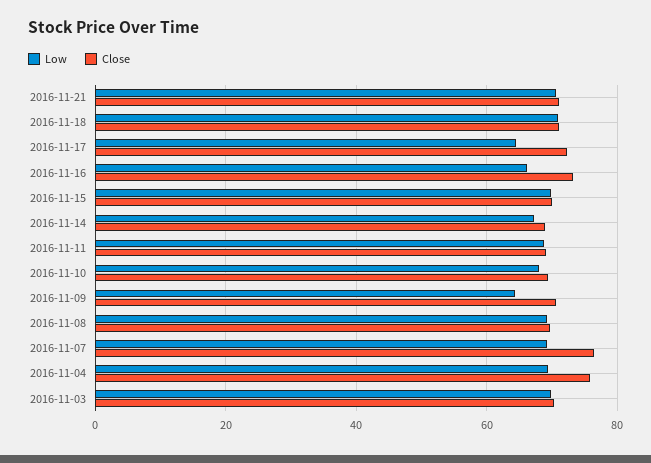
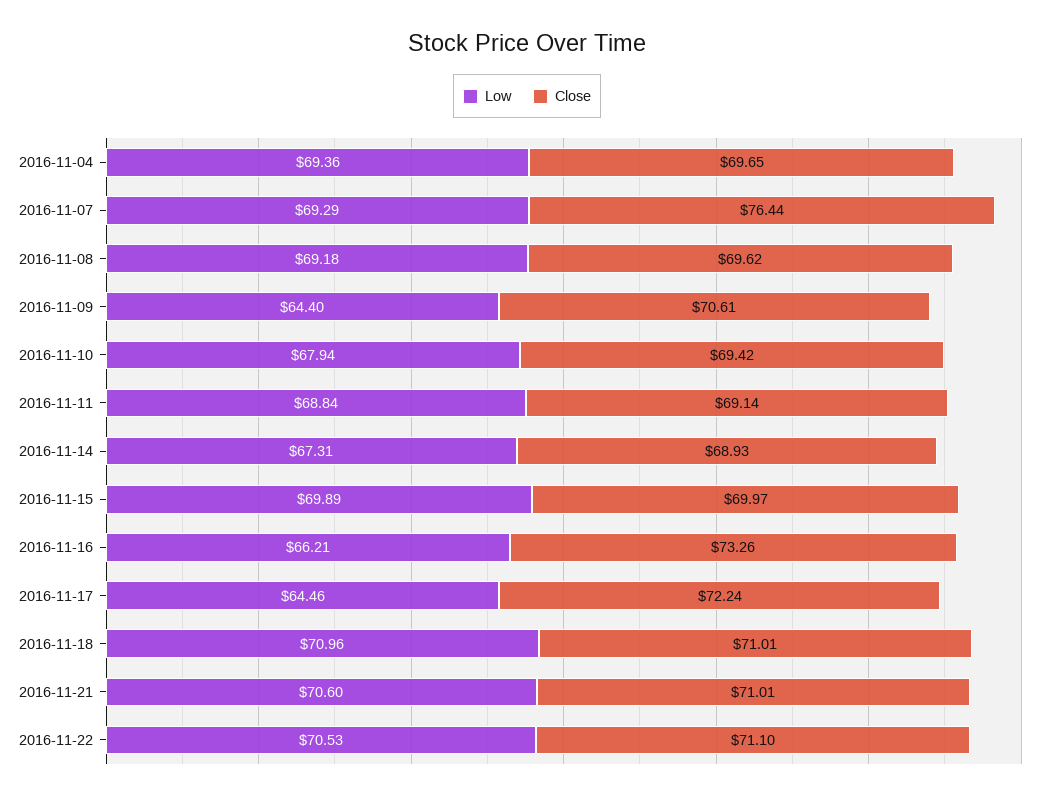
Close, 2016-11-04: 76 -> 69.65
Low, 2016-11-03: 70 -> none
Close, 2016-11-03: 70 -> none
Low, 2016-11-22: none -> 70.53
Close, 2016-11-22: none -> 71.1

